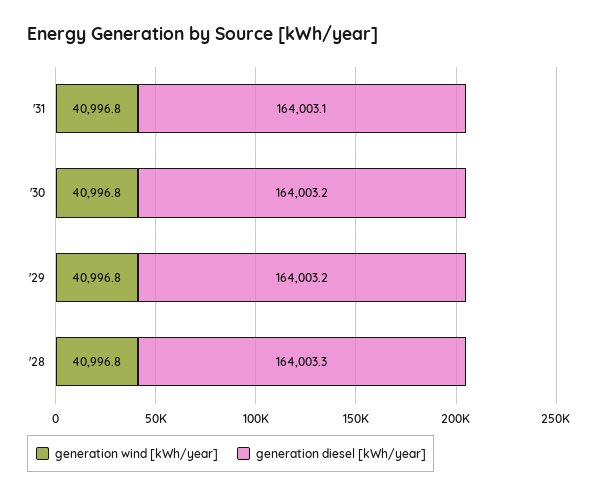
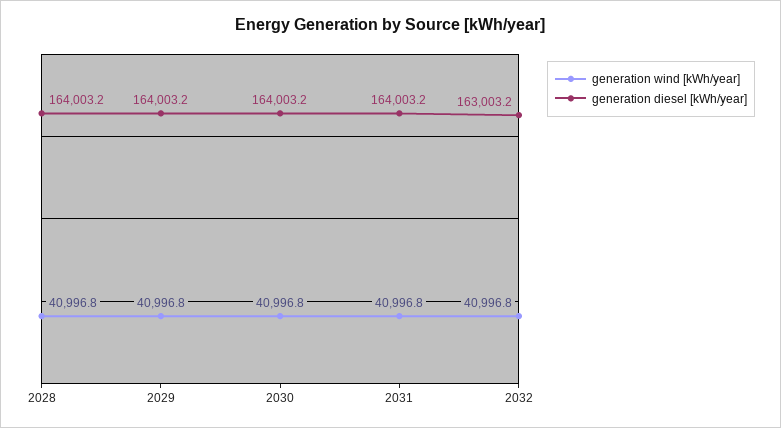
generation diesel [kWh/year], '31: 164003.1 -> 164003.2
generation diesel [kWh/year], '28: 164003.3 -> 164003.2
generation wind [kWh/year], 2032: none -> 40996.8
generation diesel [kWh/year], 2032: none -> 163003.2

